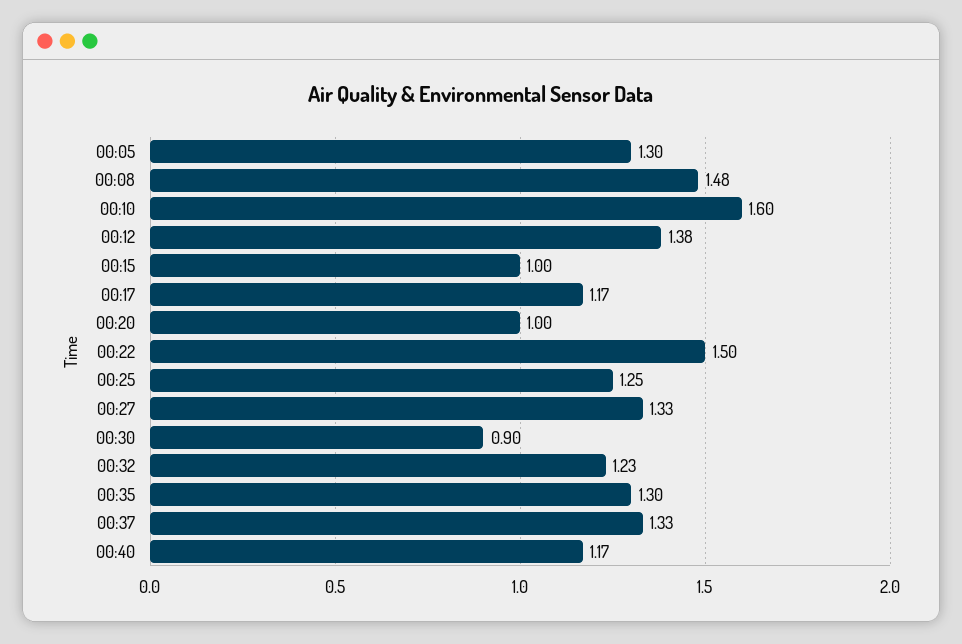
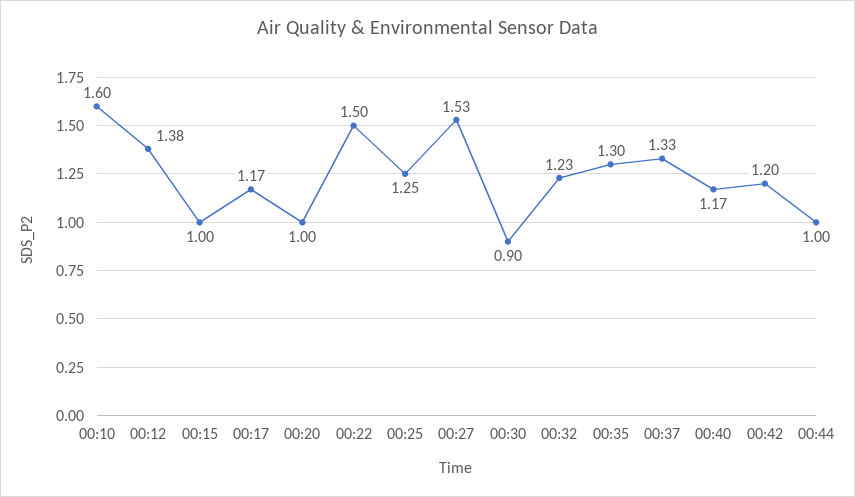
00:05: 1.3 -> none
00:08: 1.48 -> none
00:27: 1.33 -> 1.53
00:42: none -> 1.2
00:44: none -> 1

